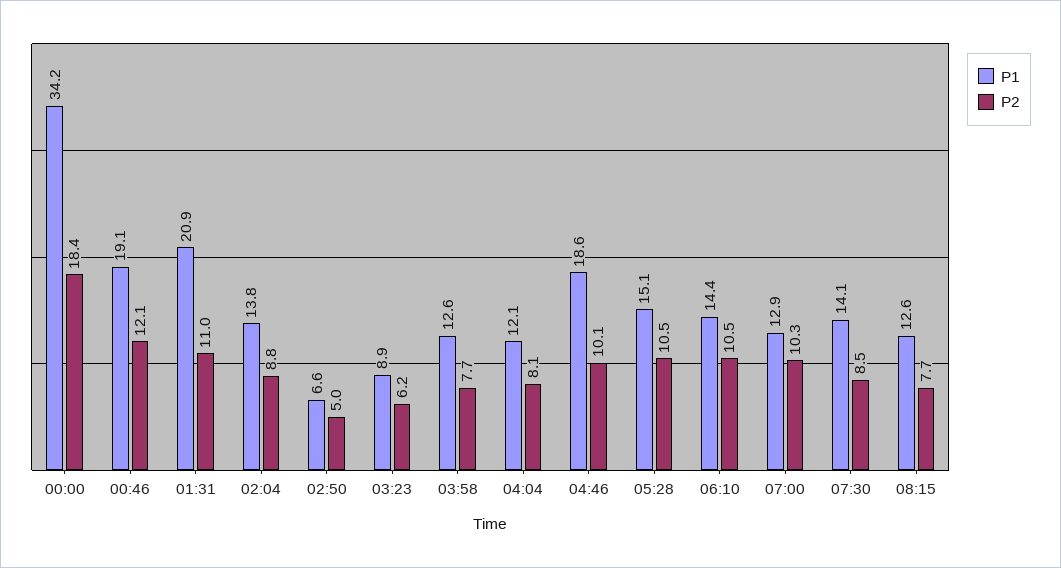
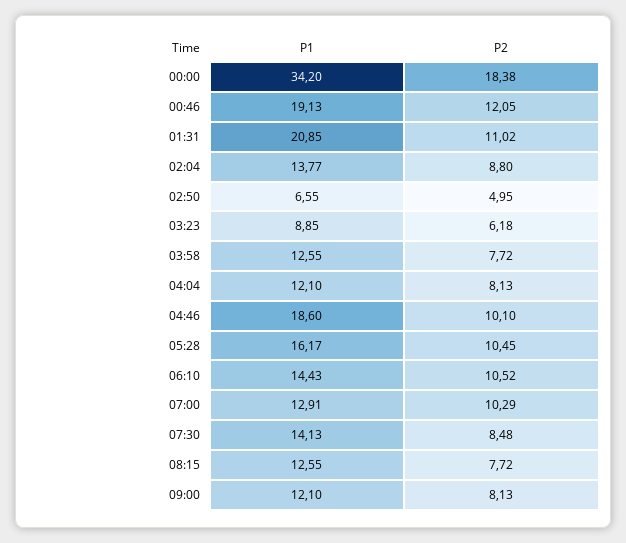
P1, 05:28: 15.1 -> 16.17
P1, 09:00: none -> 12.1
P2, 09:00: none -> 8.13

